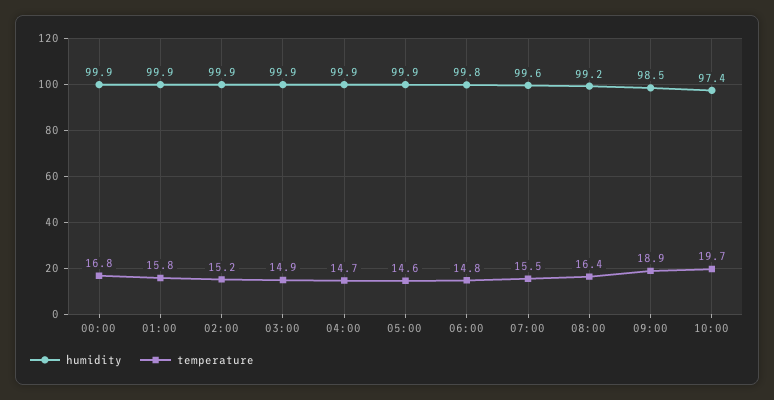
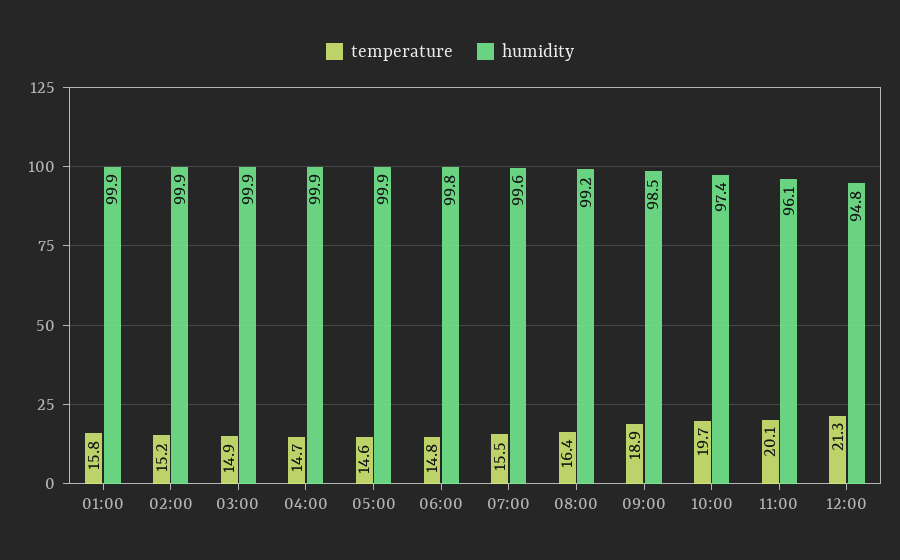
humidity, 00:00: 99.9 -> none
temperature, 00:00: 16.8 -> none
temperature, 11:00: none -> 20.1
humidity, 11:00: none -> 96.1
temperature, 12:00: none -> 21.3
humidity, 12:00: none -> 94.8

